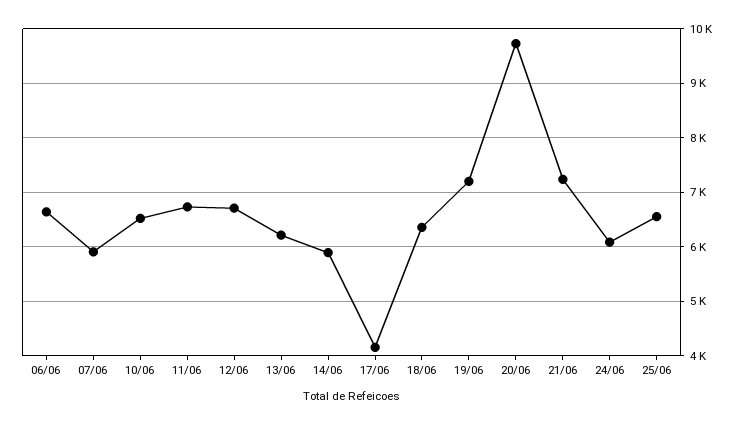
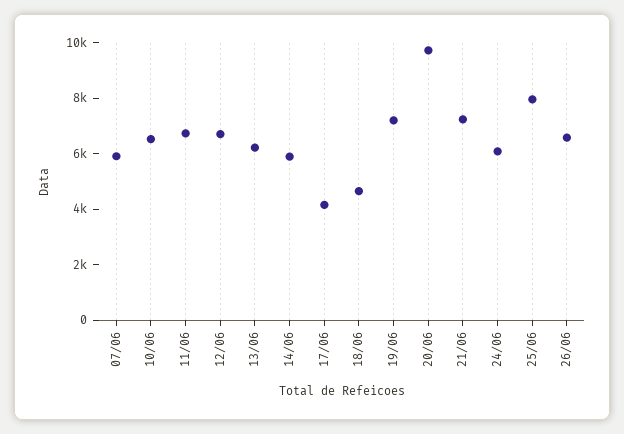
06/06: 6600 -> none
18/06: 6400 -> 4500
25/06: 6600 -> 8000
26/06: none -> 6500

